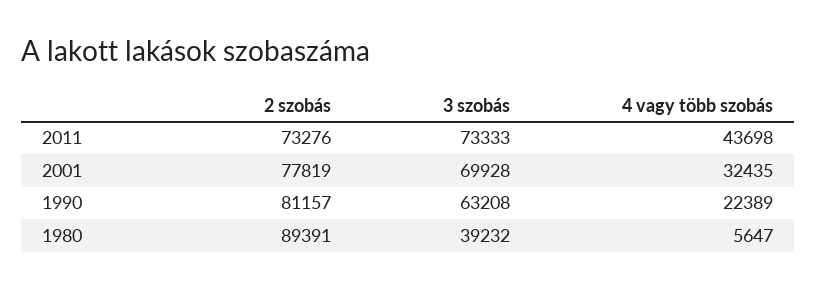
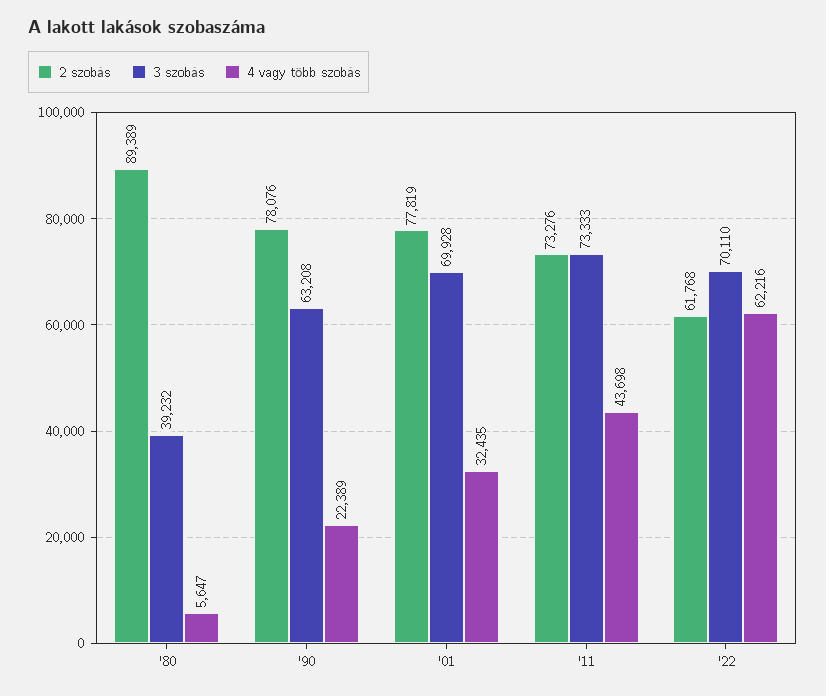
2 szobás, 1990: 81157 -> 78076
2 szobás, 1980: 89391 -> 89389
2 szobás, '22: none -> 61768
3 szobás, '22: none -> 70110
4 vagy több szobás, '22: none -> 62216

